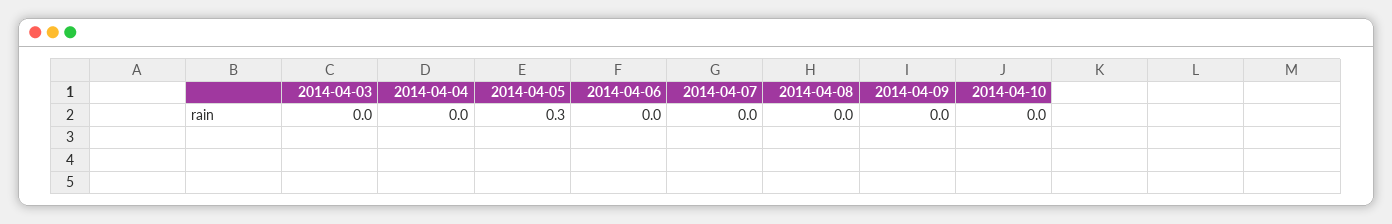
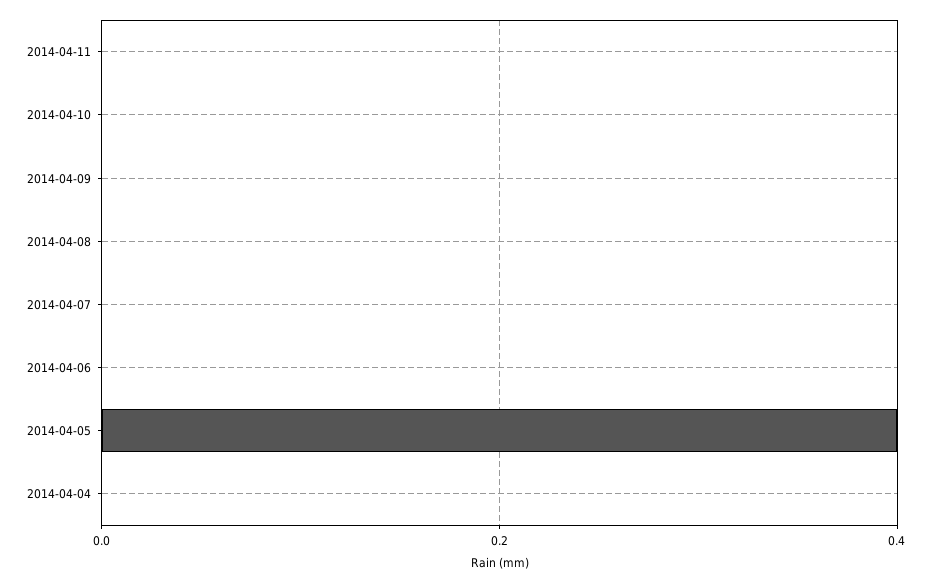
2014-04-03: 0 -> none
2014-04-05: 0.3 -> 0.4
2014-04-11: none -> 0

